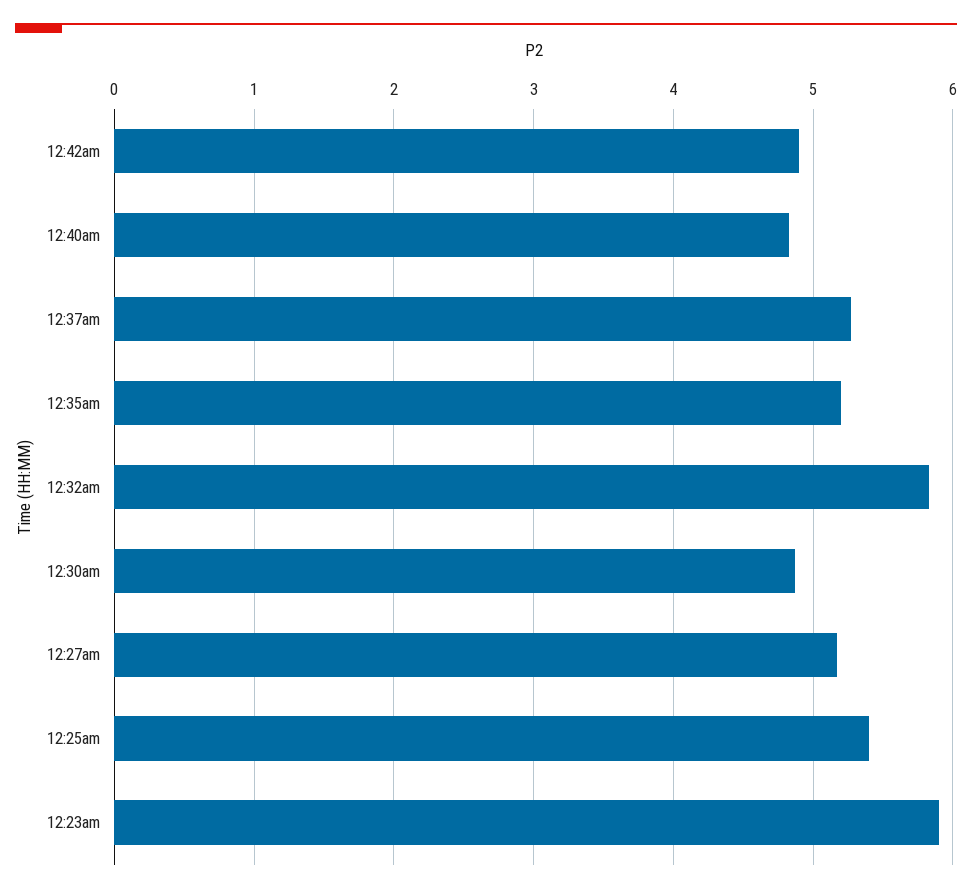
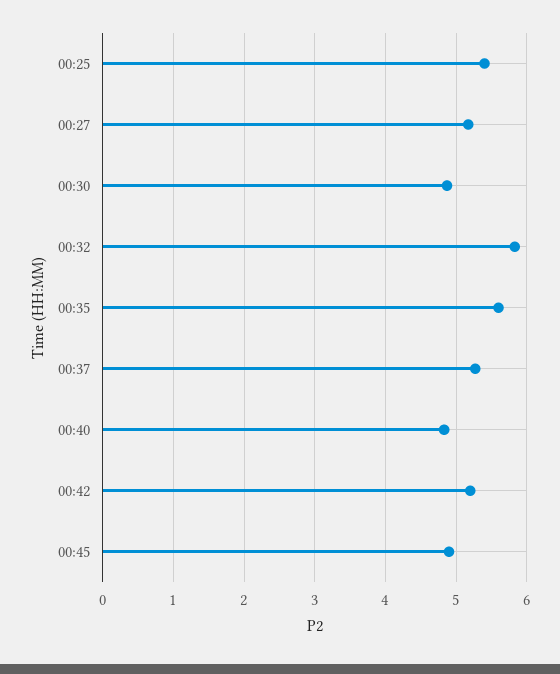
12:42am: 4.9 -> 5.2
12:35am: 5.2 -> 5.6
12:23am: 5.9 -> none
00:45: none -> 4.9

